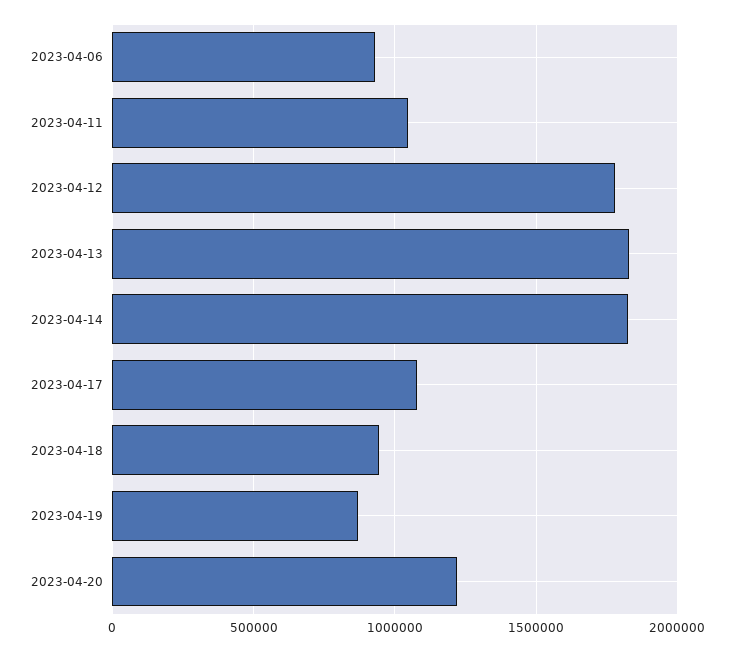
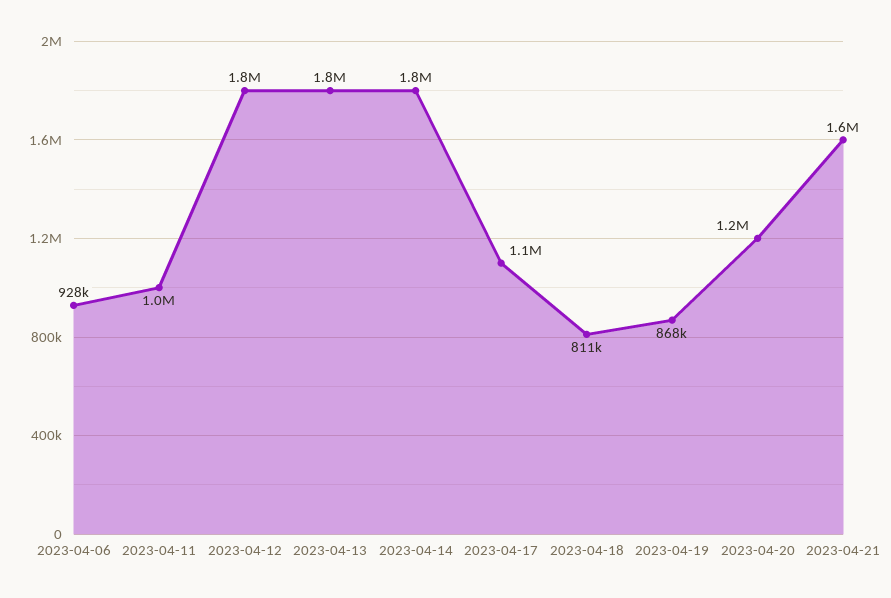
2023-04-18: 950000 -> 811000
2023-04-21: none -> 1600000

